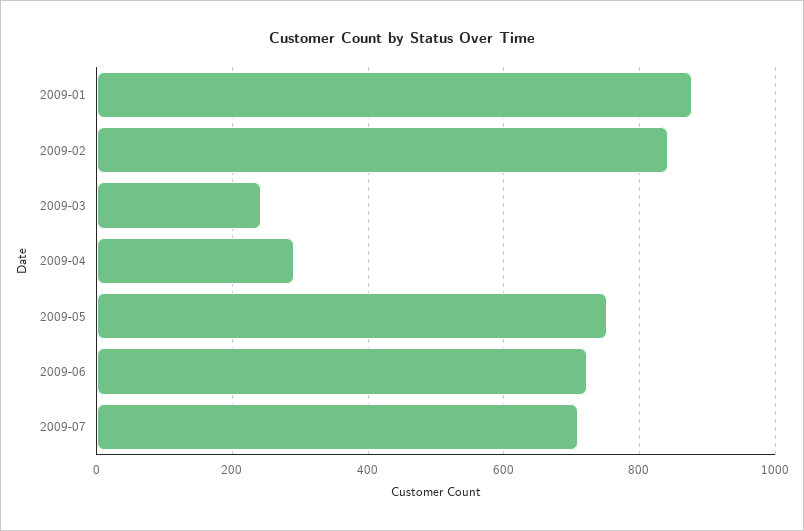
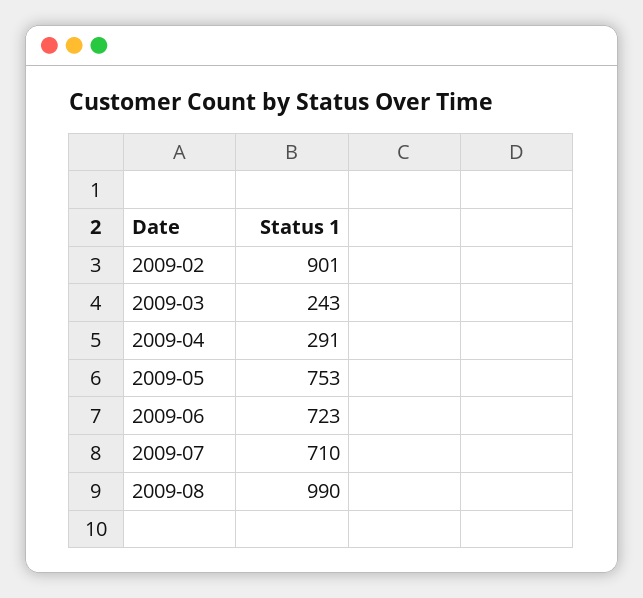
2009-01: 880 -> none
2009-02: 840 -> 901
2009-08: none -> 990

